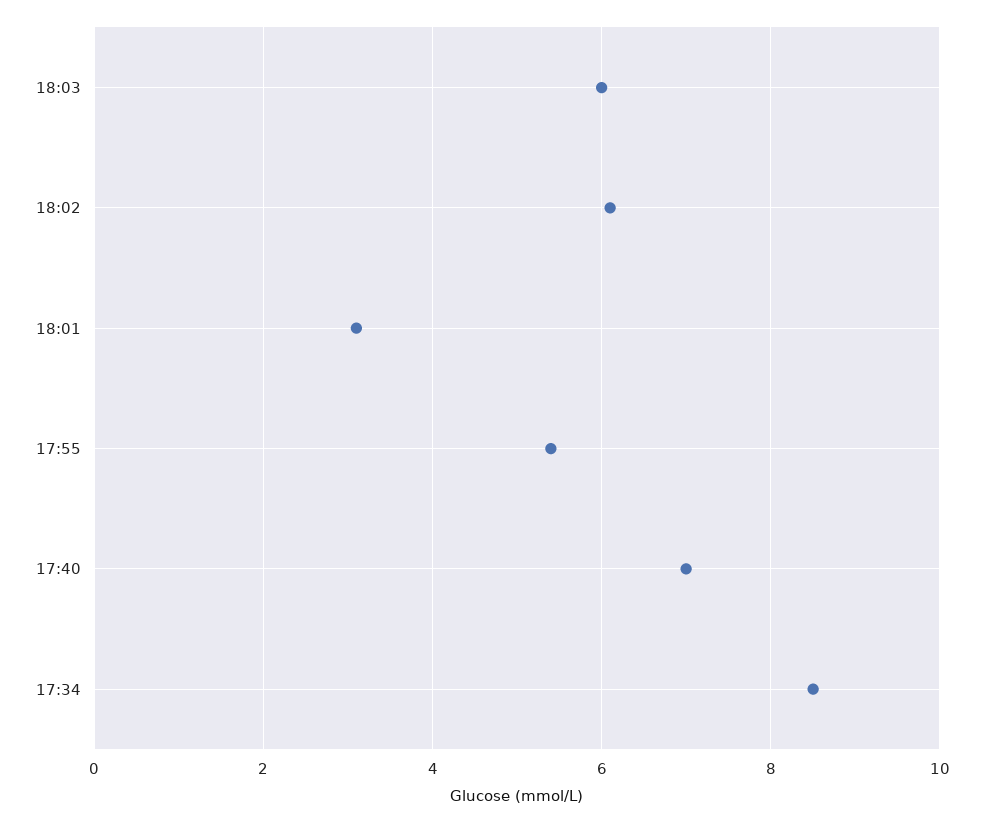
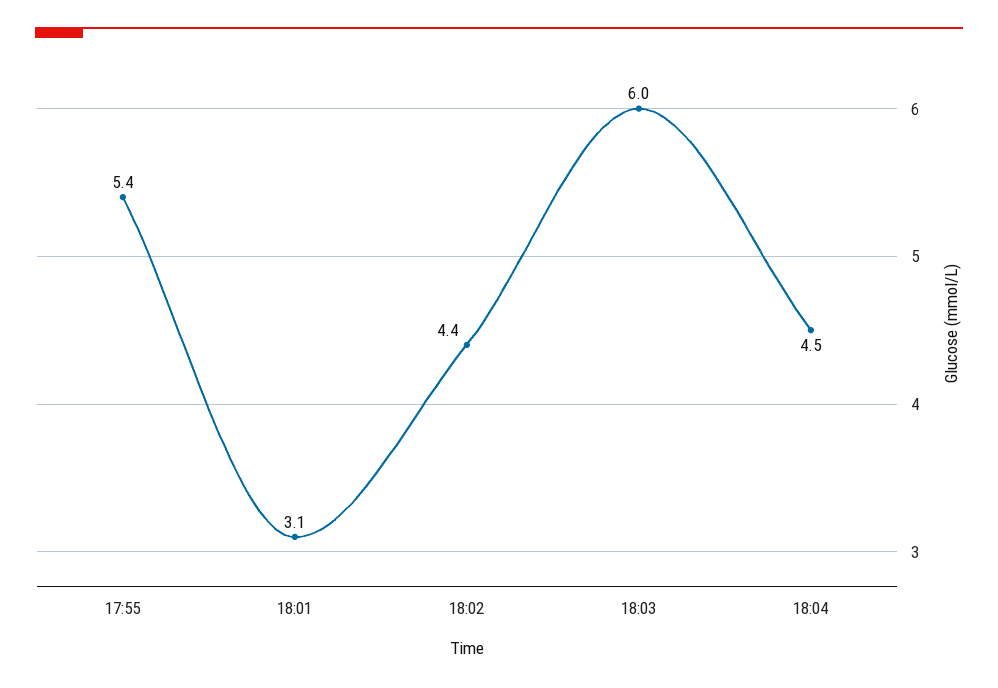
18:02: 6 -> 4.4
17:40: 7 -> none
17:34: 8.5 -> none
18:04: none -> 4.5

